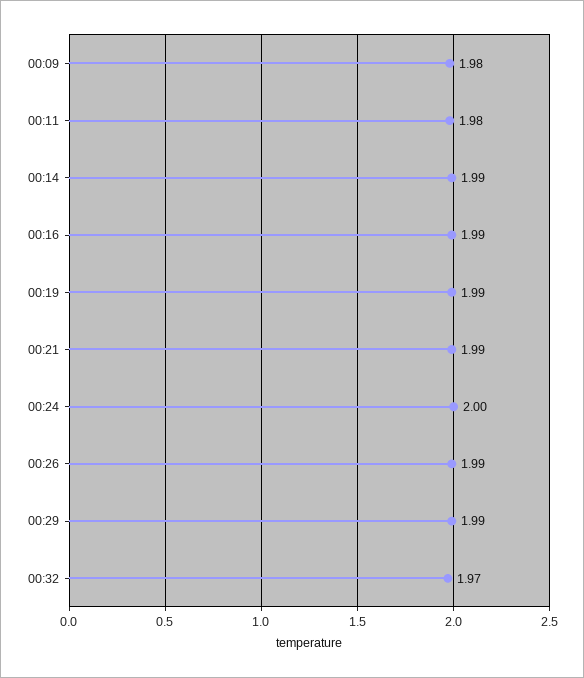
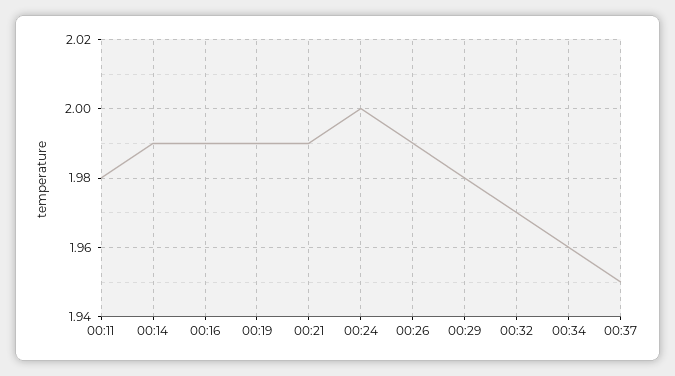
00:09: 1.98 -> none
00:29: 1.99 -> 1.98
00:34: none -> 1.96
00:37: none -> 1.95

